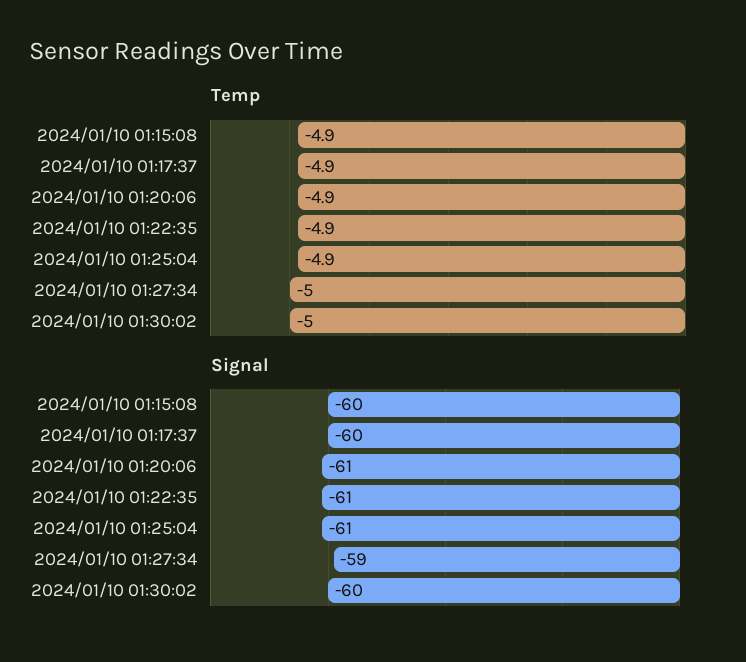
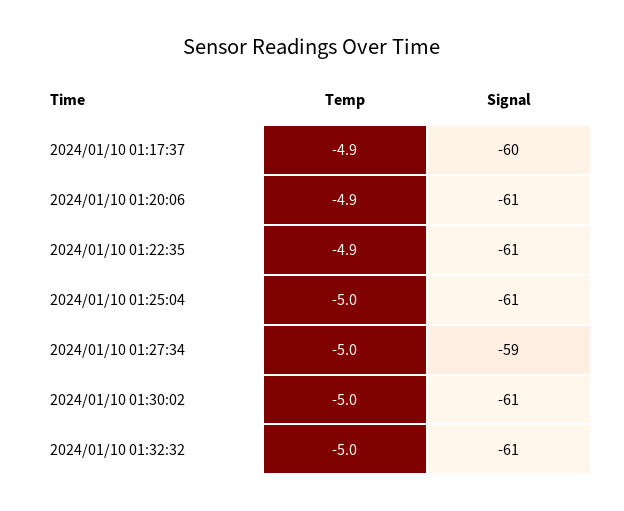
Temp, 2024/01/10 01:15:08: -4.9 -> none
Temp, 2024/01/10 01:25:04: -4.9 -> -5
Signal, 2024/01/10 01:15:08: -60 -> none
Signal, 2024/01/10 01:30:02: -60 -> -61
Temp, 2024/01/10 01:32:32: none -> -5
Signal, 2024/01/10 01:32:32: none -> -61

